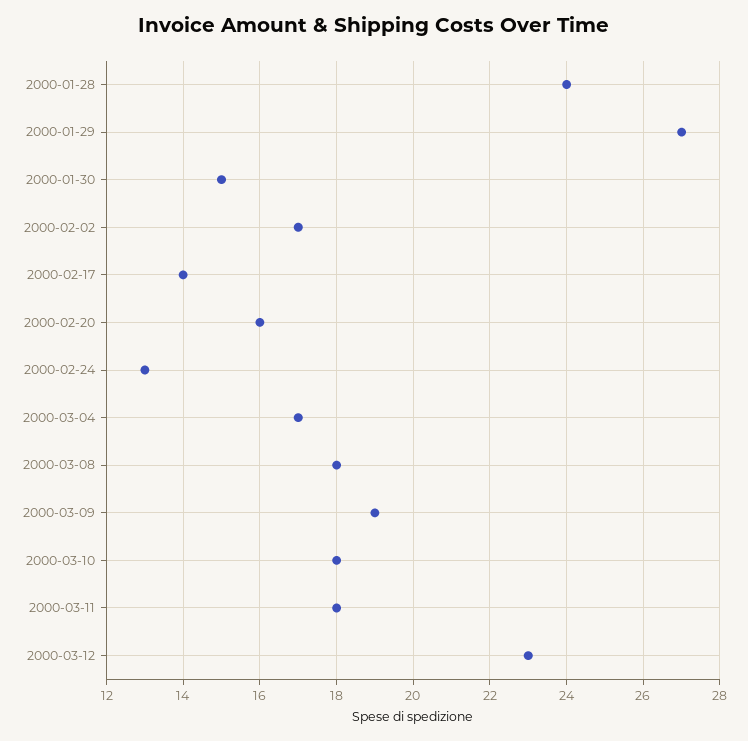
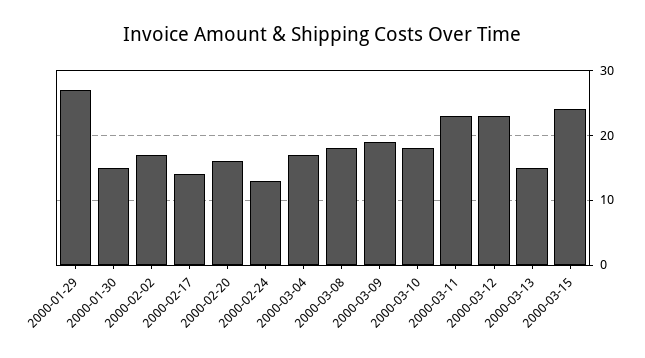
2000-01-28: 24 -> none
2000-03-11: 18 -> 23
2000-03-13: none -> 15
2000-03-15: none -> 24

